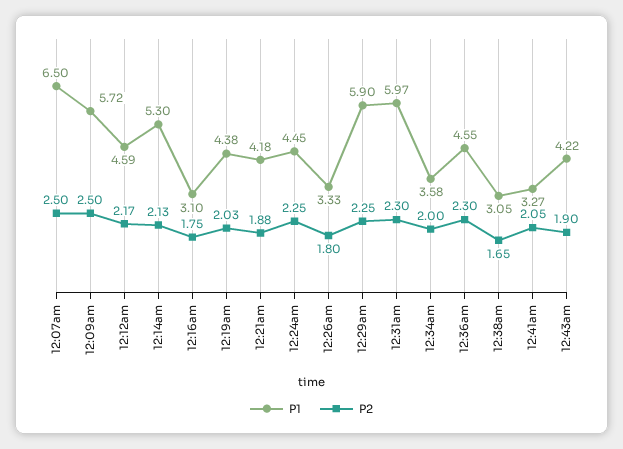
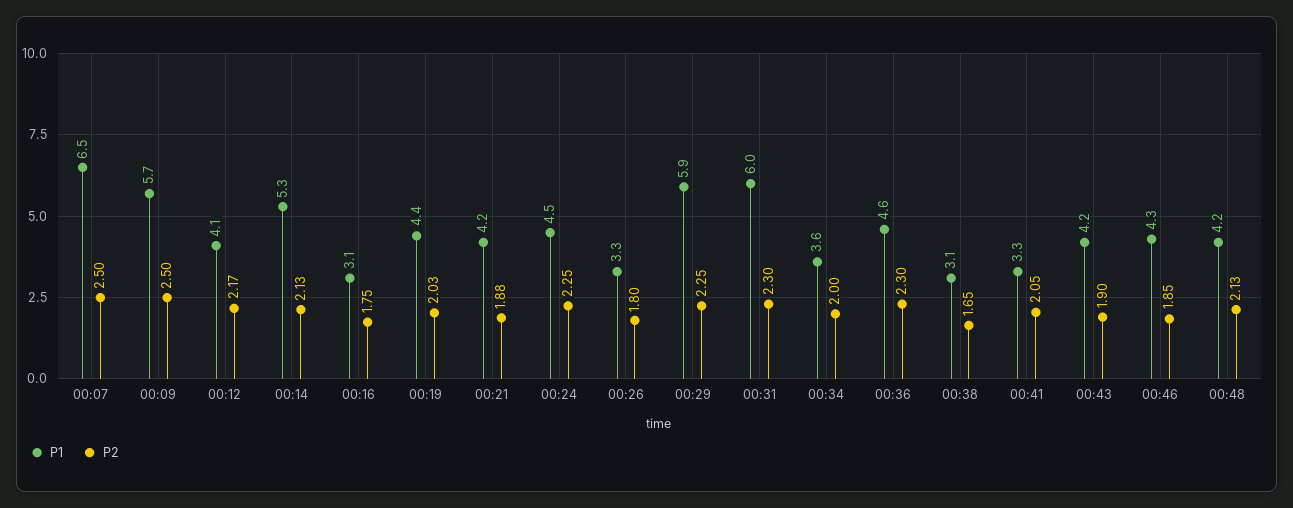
P1, 12:12am: 4.59 -> 4.1
P1, 00:46: none -> 4.3
P2, 00:46: none -> 1.85
P1, 00:48: none -> 4.2
P2, 00:48: none -> 2.13

